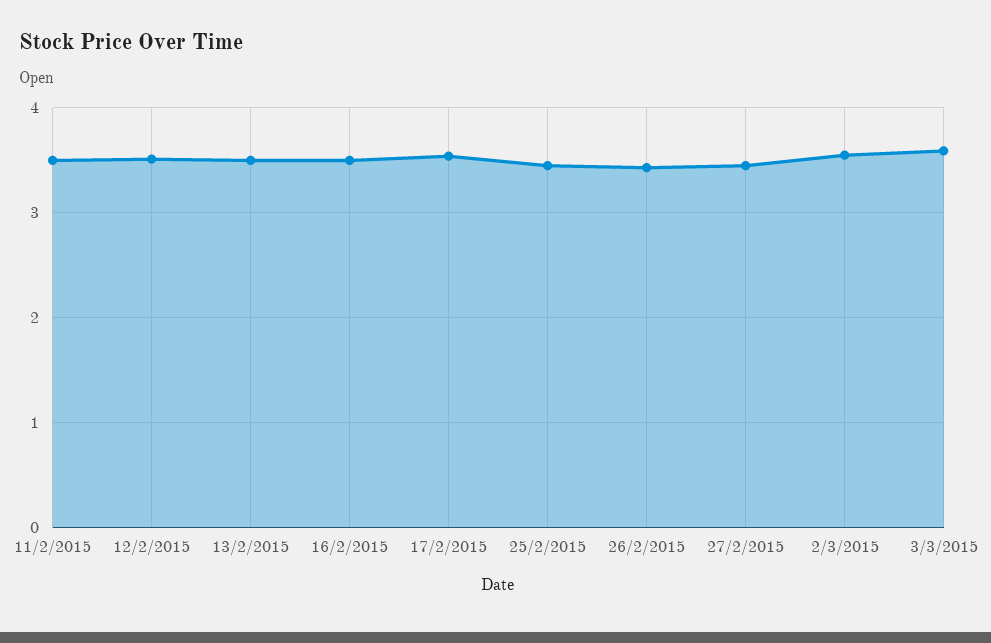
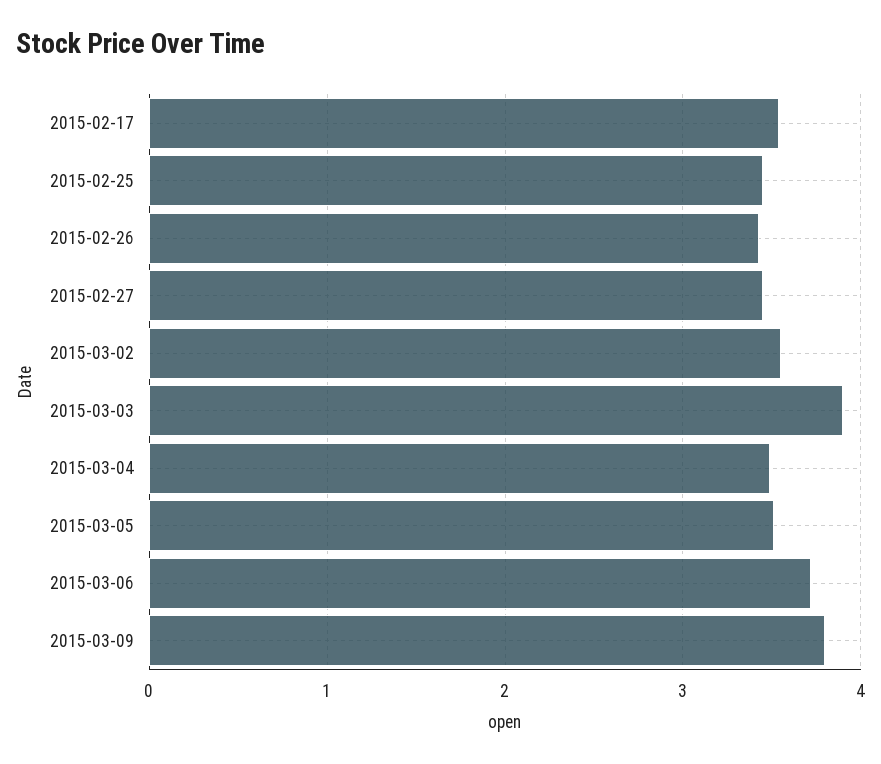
11/2/2015: 3.5 -> none
12/2/2015: 3.5 -> none
13/2/2015: 3.5 -> none
16/2/2015: 3.5 -> none
3/3/2015: 3.6 -> 3.9
2015-03-04: none -> 3.5
2015-03-05: none -> 3.5
2015-03-06: none -> 3.7
2015-03-09: none -> 3.8

